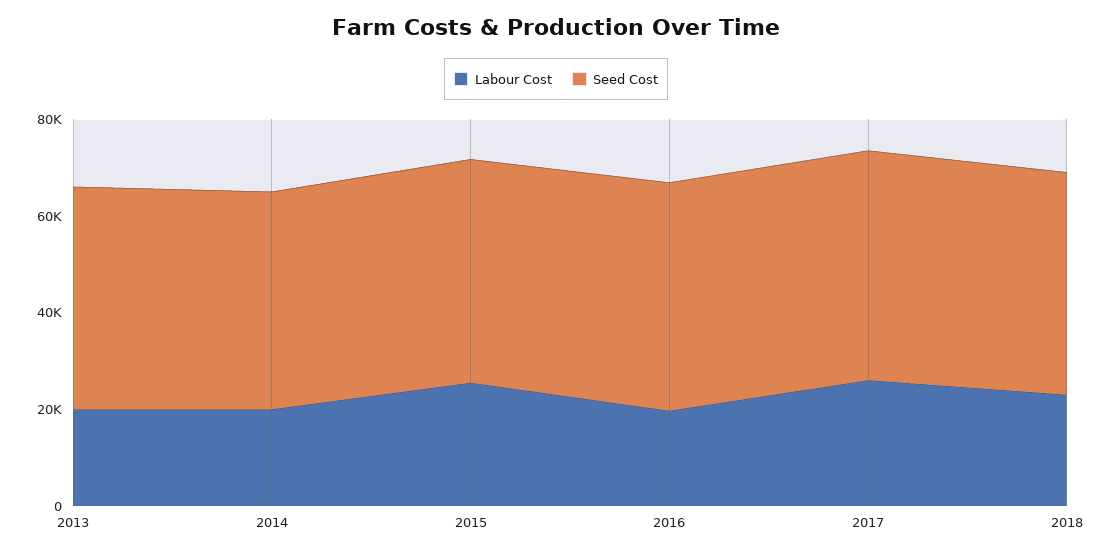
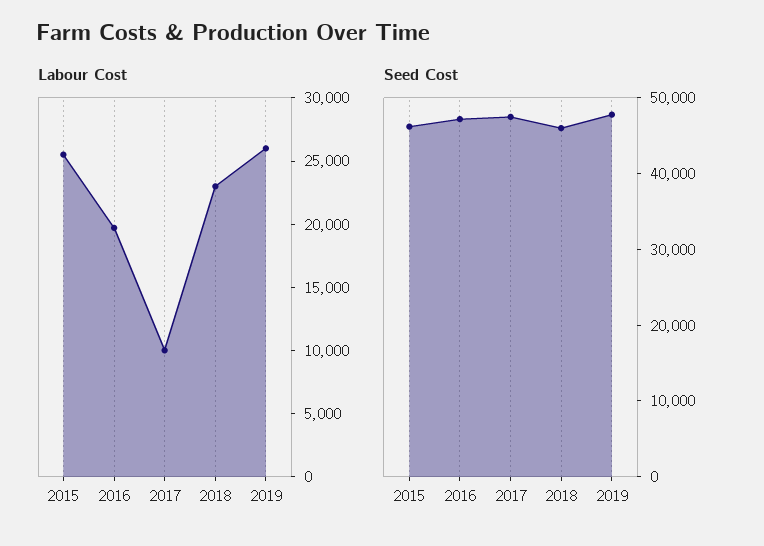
Labour Cost, 2013: 20000 -> none
Seed Cost, 2013: 45000 -> none
Labour Cost, 2014: 20000 -> none
Seed Cost, 2014: 45000 -> none
Labour Cost, 2017: 25000 -> 10000
Labour Cost, 2019: none -> 26000
Seed Cost, 2019: none -> 48000

